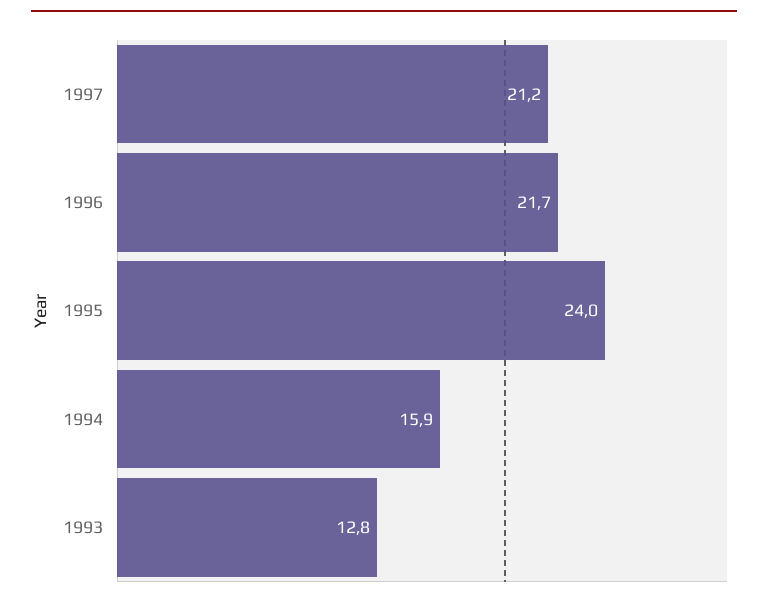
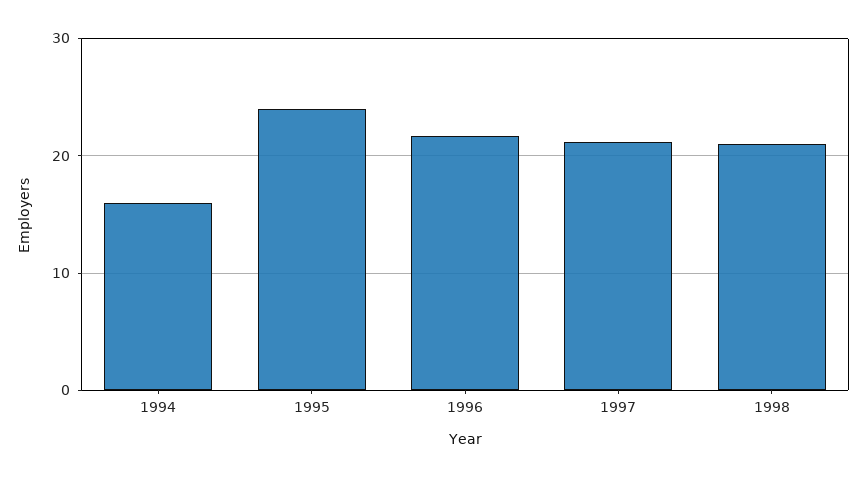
1993: 12.8 -> none
1998: none -> 21

